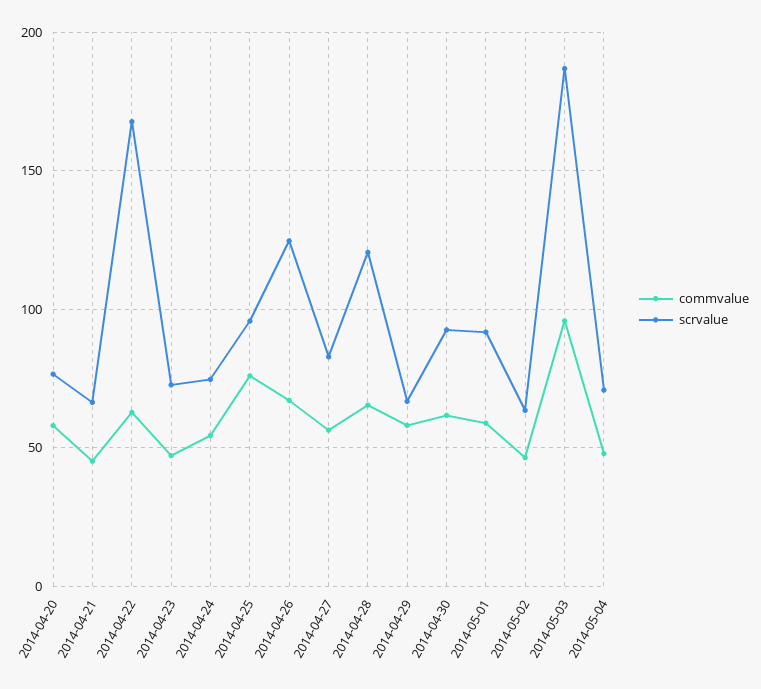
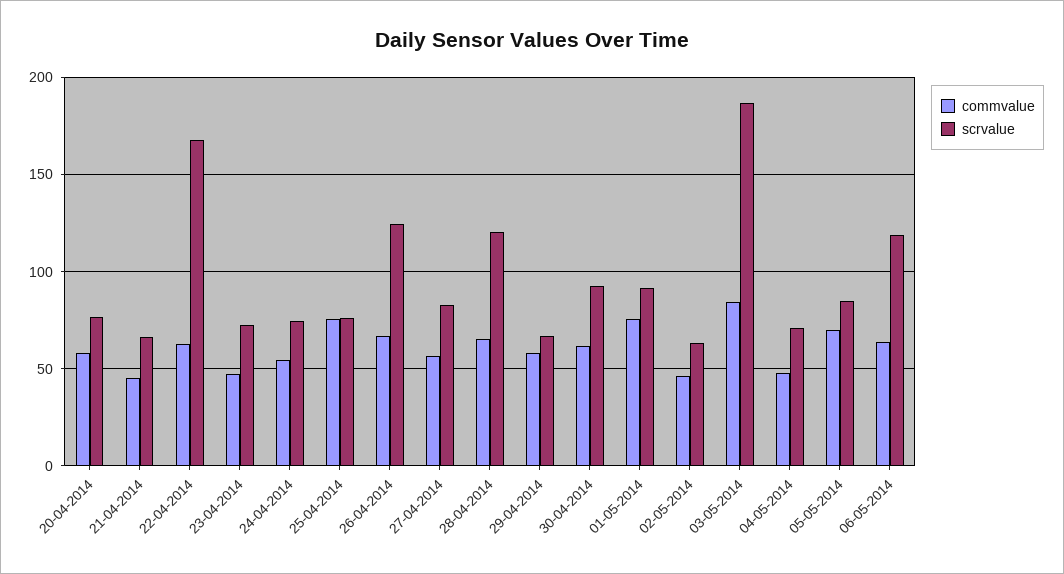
scrvalue, 2014-04-25: 95 -> 75
commvalue, 2014-05-01: 60 -> 75
commvalue, 2014-05-03: 95 -> 85
commvalue, 05-05-2014: none -> 70
scrvalue, 05-05-2014: none -> 85
commvalue, 06-05-2014: none -> 65
scrvalue, 06-05-2014: none -> 120

